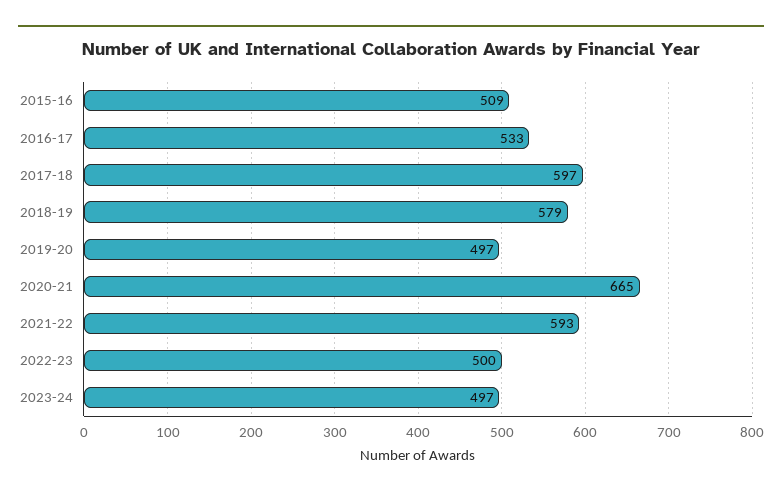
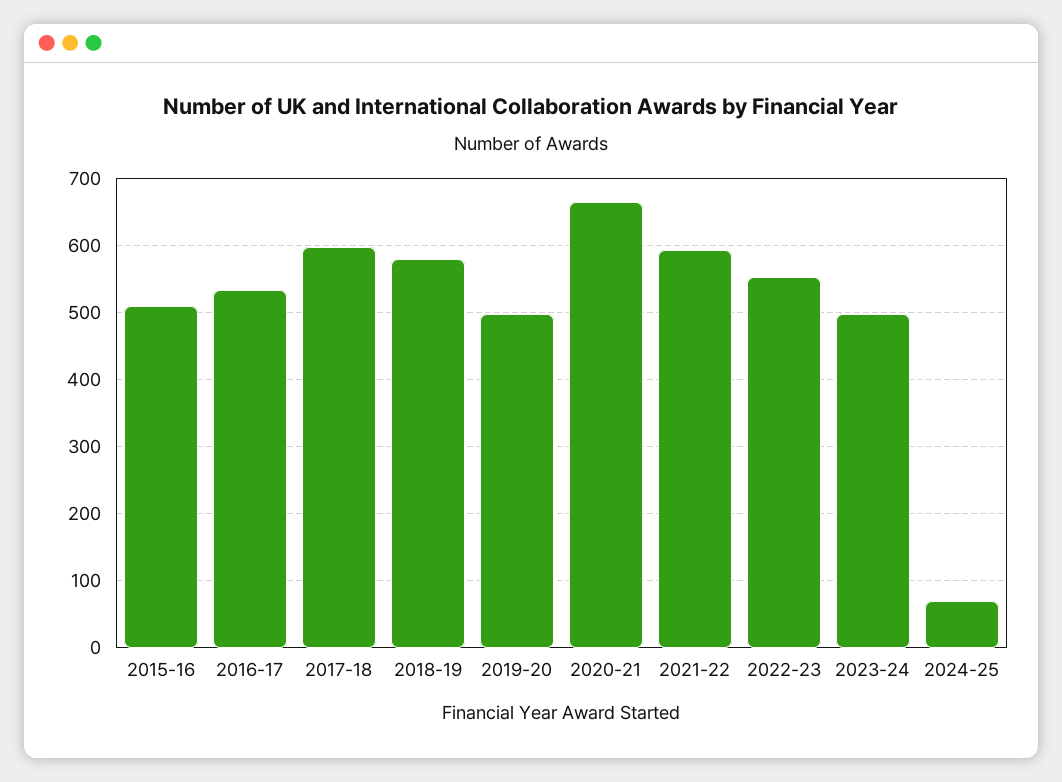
2022-23: 500 -> 550
2024-25: none -> 70

